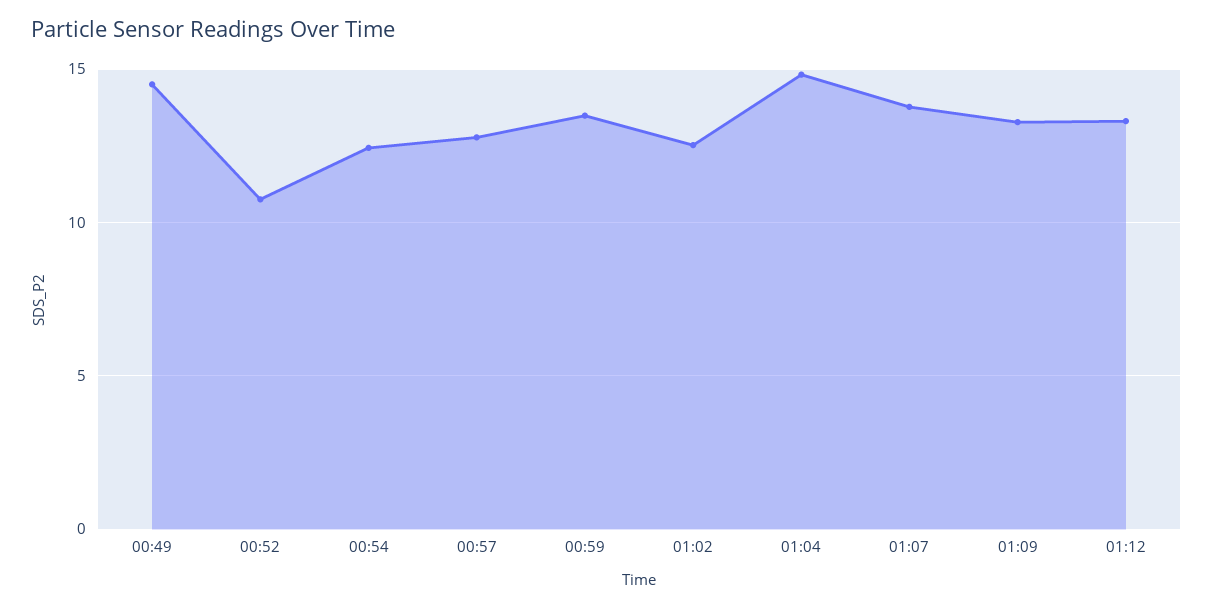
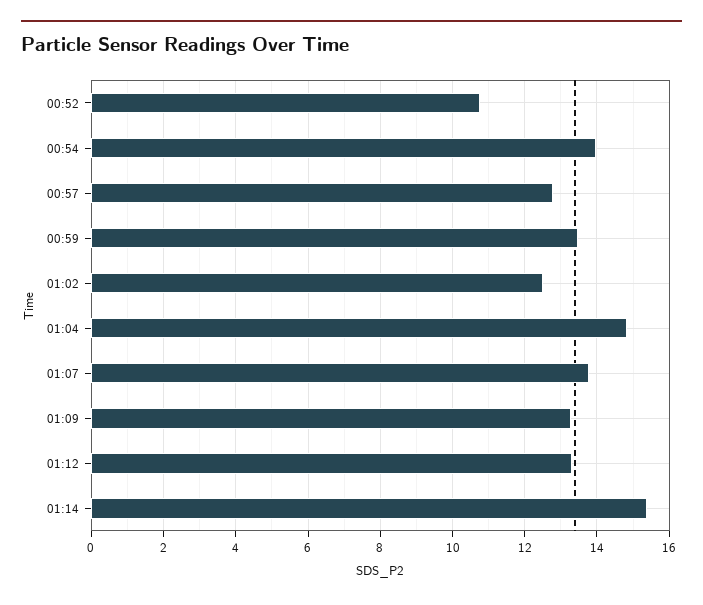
00:49: 14.5 -> none
00:54: 12.5 -> 14
01:14: none -> 15.4

